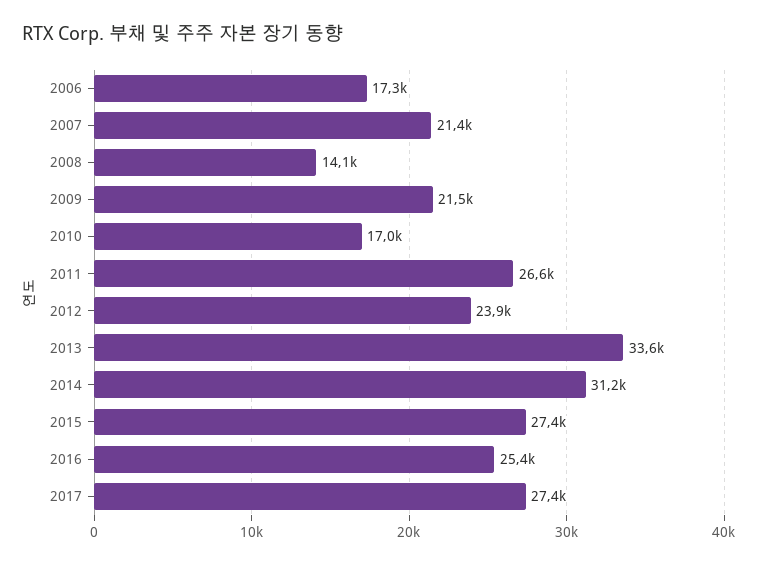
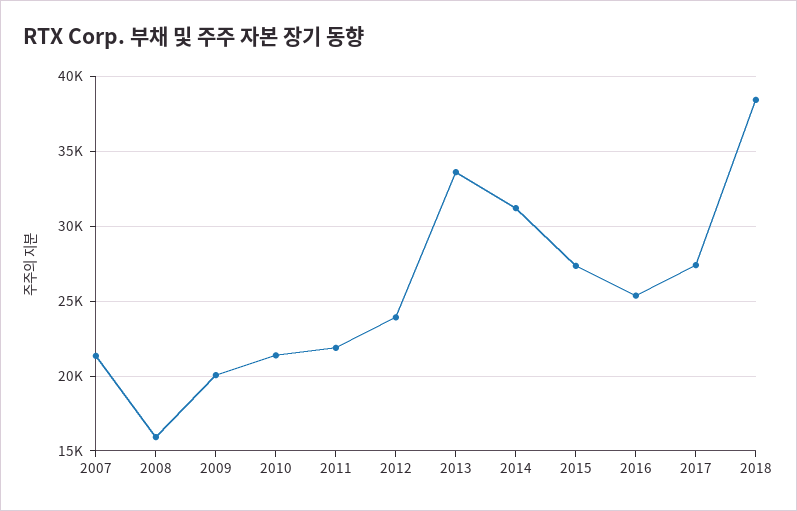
2006: 17300 -> none
2008: 14100 -> 16000
2009: 21500 -> 20000
2010: 17000 -> 21500
2011: 26600 -> 22000
2018: none -> 38500

